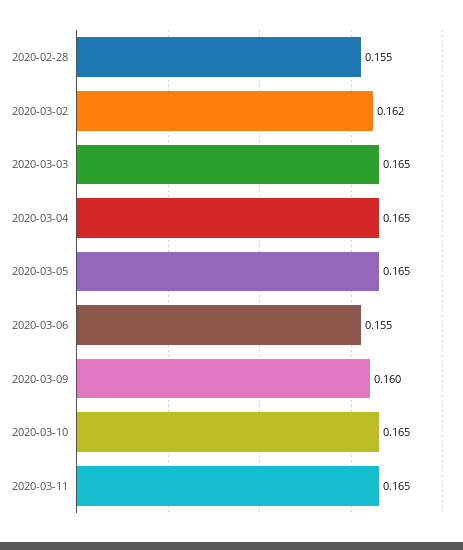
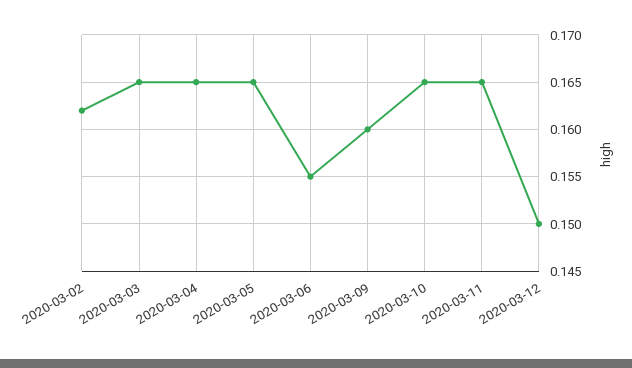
2020-02-28: 0.155 -> none
2020-03-12: none -> 0.15

